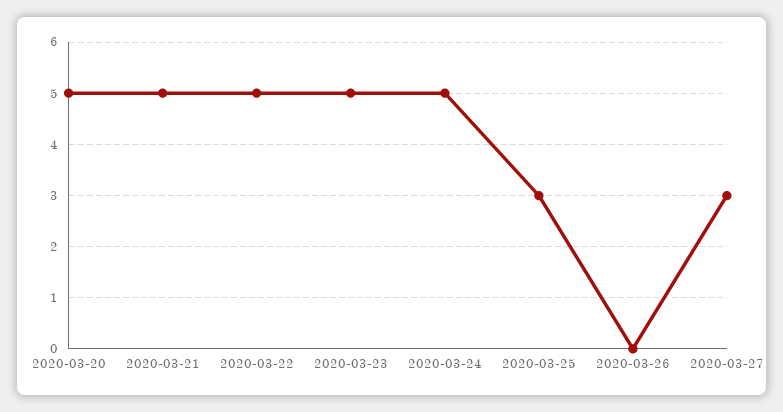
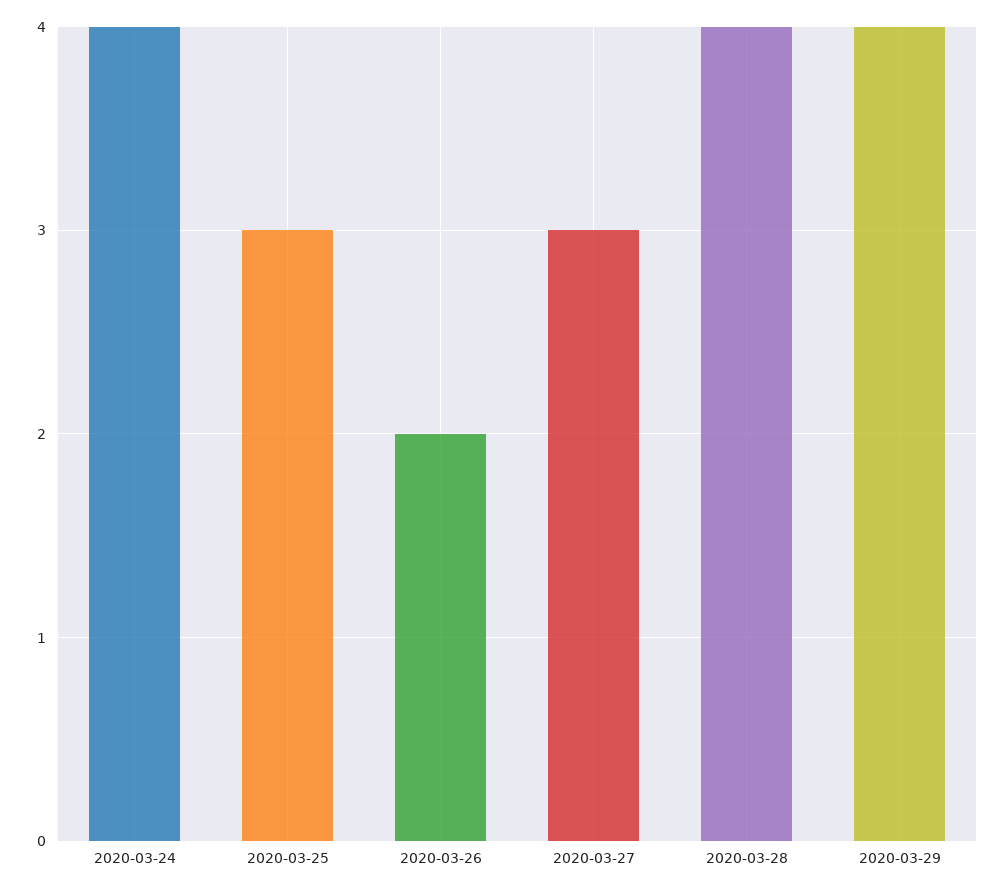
2020-03-20: 5 -> none
2020-03-21: 5 -> none
2020-03-22: 5 -> none
2020-03-23: 5 -> none
2020-03-24: 5 -> 4
2020-03-26: 0 -> 2
2020-03-28: none -> 4
2020-03-29: none -> 4

